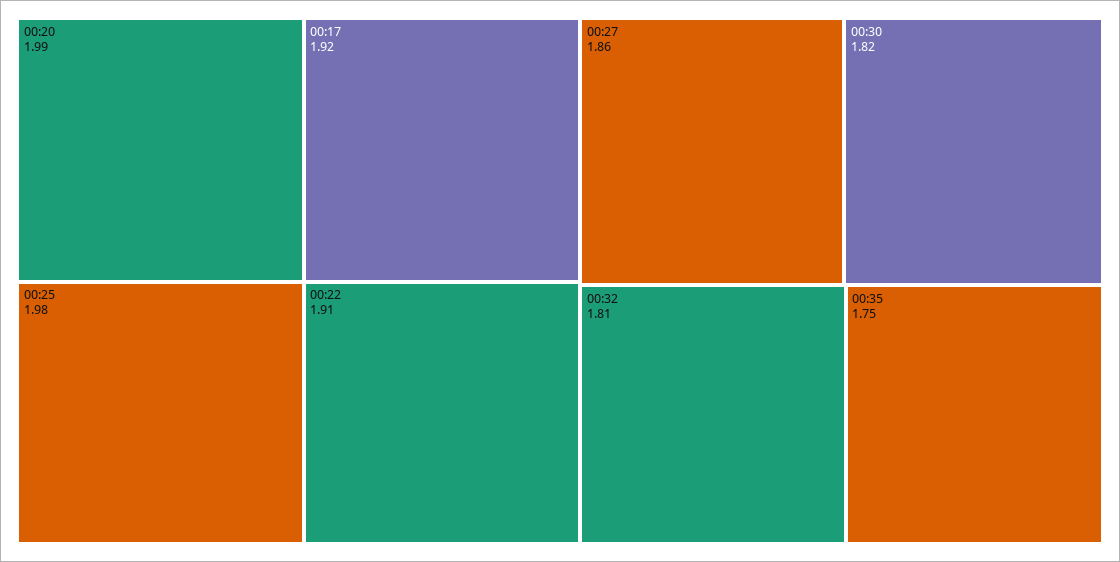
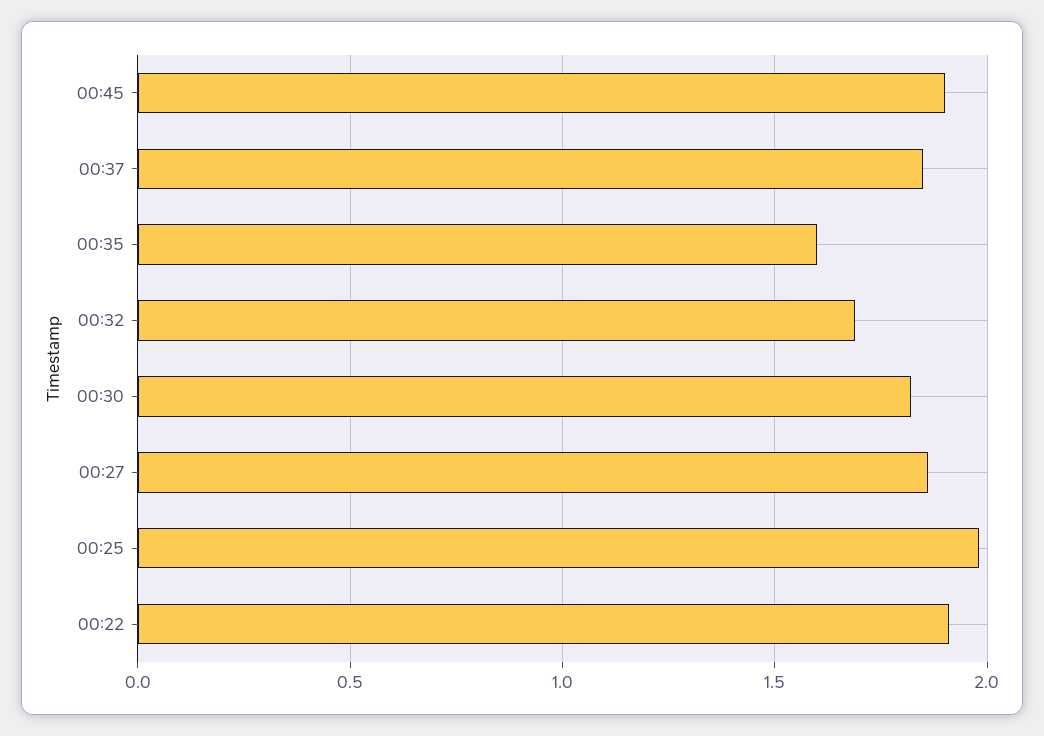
00:20: 1.99 -> none
00:17: 1.92 -> none
00:32: 1.81 -> 1.7
00:35: 1.75 -> 1.6
00:45: none -> 1.9
00:37: none -> 1.85

